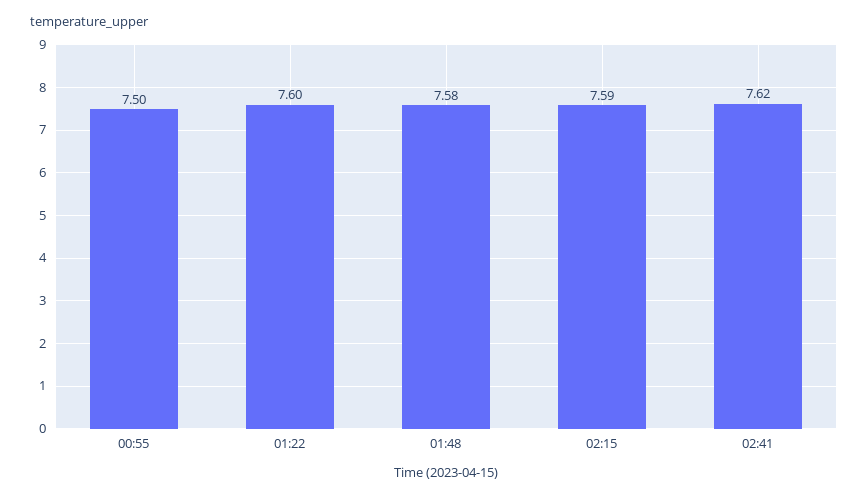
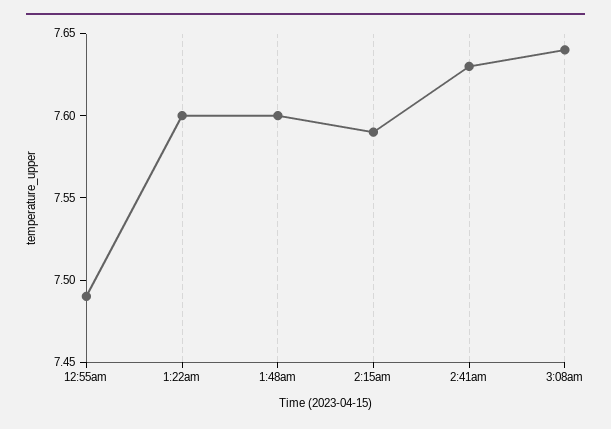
00:55: 7.5 -> 7.49
01:48: 7.58 -> 7.6
02:41: 7.62 -> 7.63
3:08am: none -> 7.64

